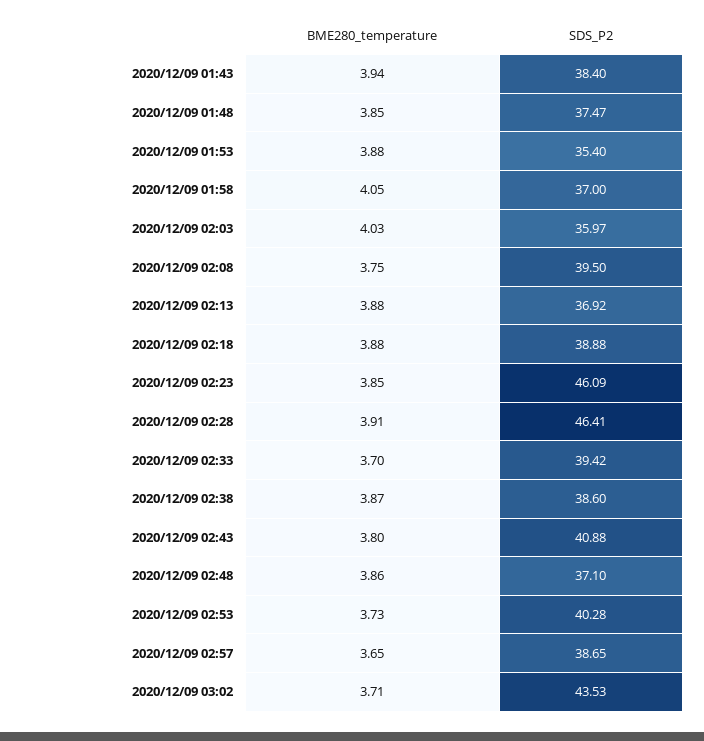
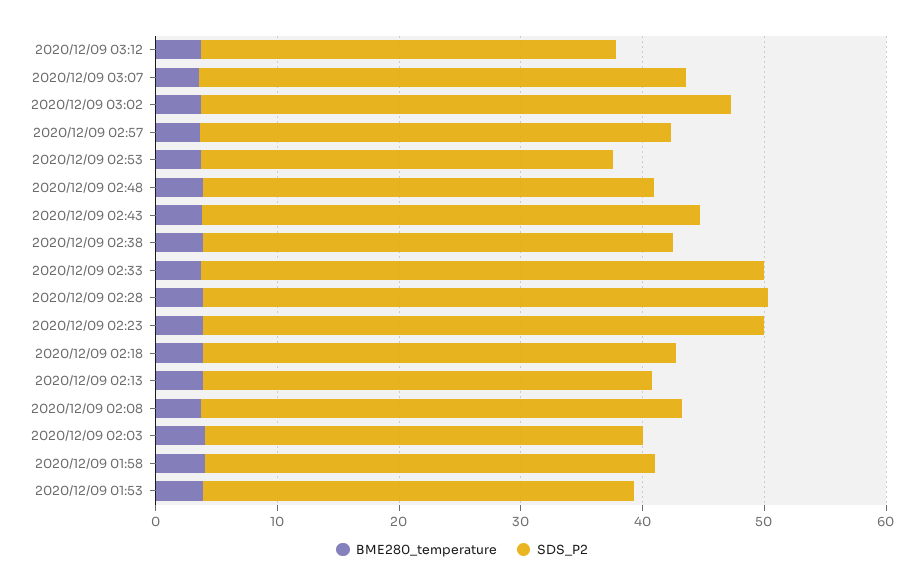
BME280_temperature, 2020/12/09 01:43: 3.94 -> none
SDS_P2, 2020/12/09 01:43: 38.4 -> none
BME280_temperature, 2020/12/09 01:48: 3.85 -> none
SDS_P2, 2020/12/09 01:48: 37.47 -> none
SDS_P2, 2020/12/09 02:33: 39.42 -> 46
SDS_P2, 2020/12/09 02:53: 40.28 -> 34
BME280_temperature, 2020/12/09 03:12: none -> 4
SDS_P2, 2020/12/09 03:12: none -> 34
BME280_temperature, 2020/12/09 03:07: none -> 4
SDS_P2, 2020/12/09 03:07: none -> 40

